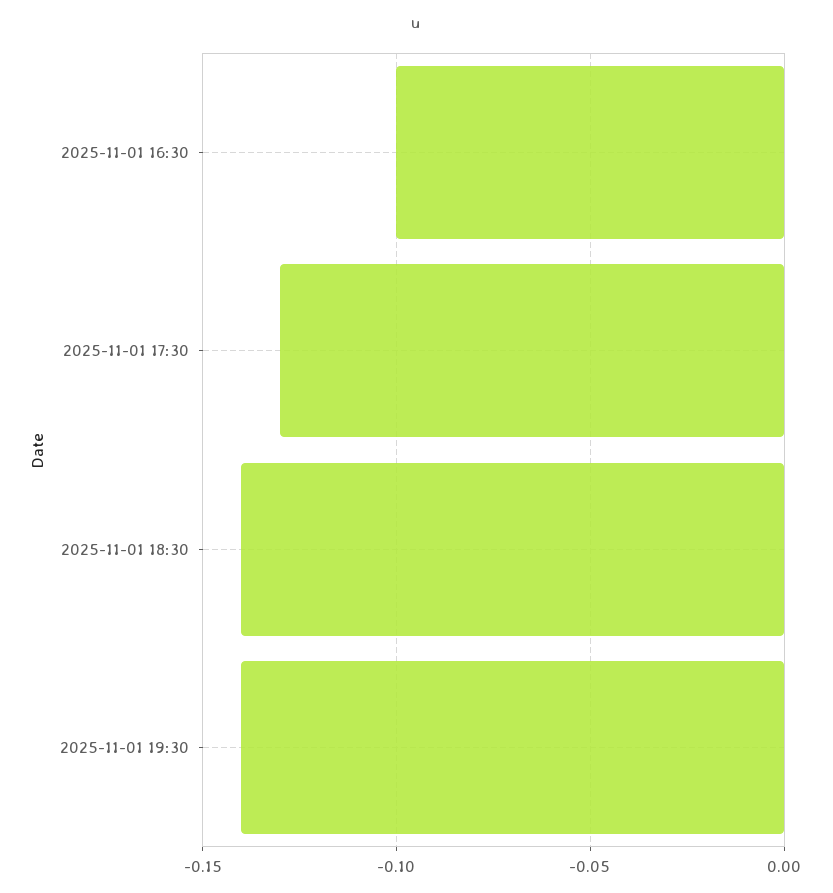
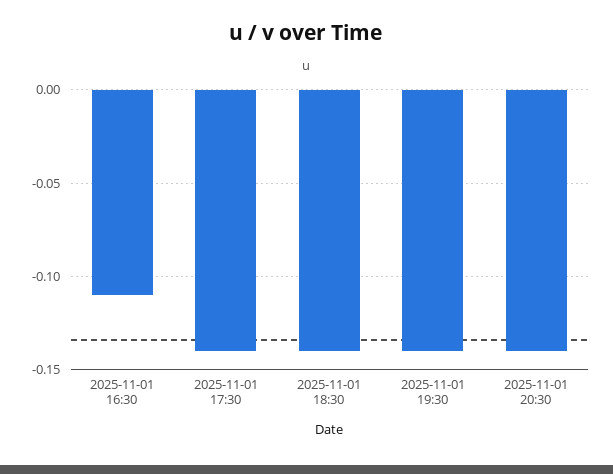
2025-11-01 16:30: -0.1 -> -0.11
2025-11-01 17:30: -0.13 -> -0.14
2025-11-01 20:30: none -> -0.14

